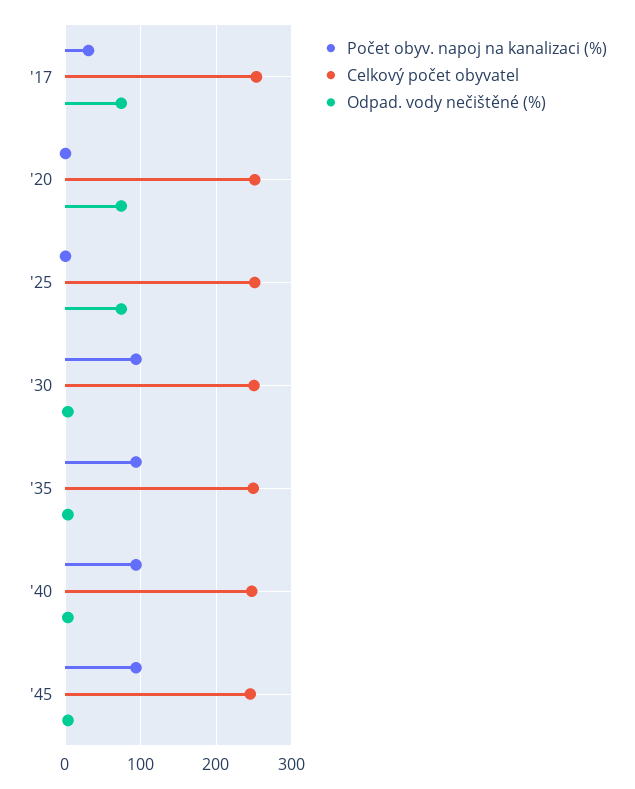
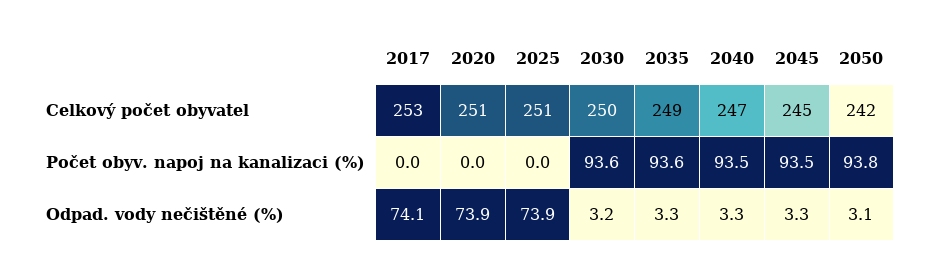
Počet obyv. napoj na kanalizaci (%), '17: 30 -> 0
Celkový počet obyvatel, 2050: none -> 242
Počet obyv. napoj na kanalizaci (%), 2050: none -> 93.8
Odpad. vody nečištěné (%), 2050: none -> 3.1

